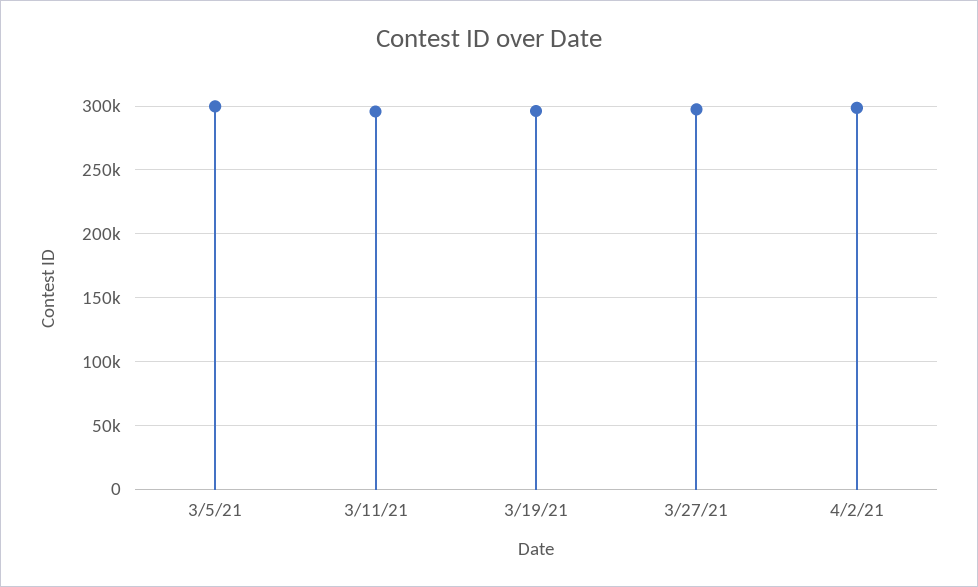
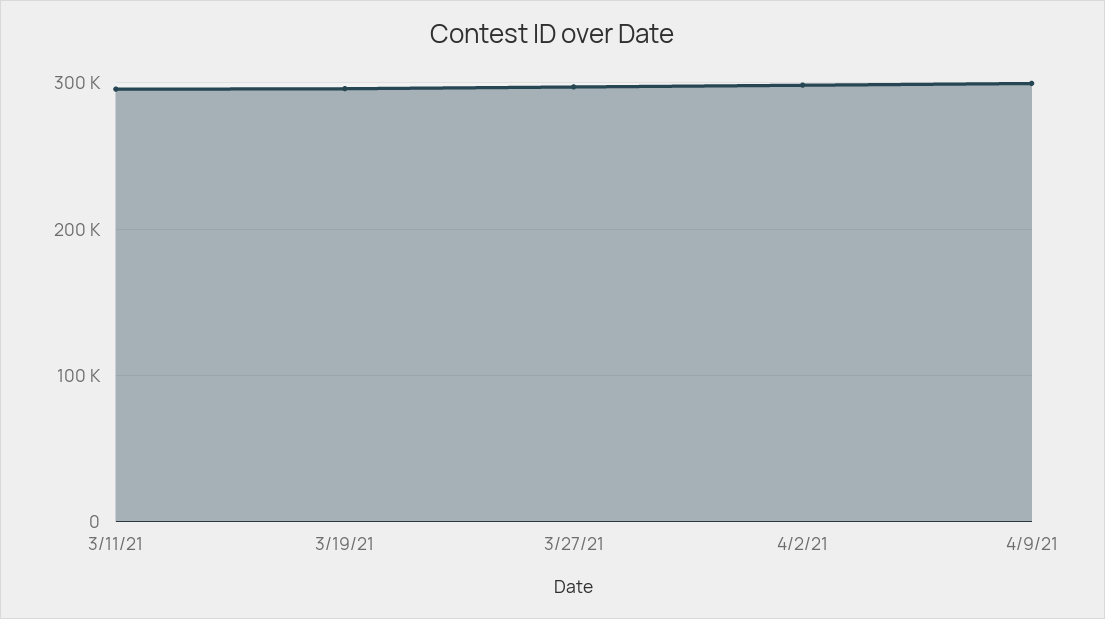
3/5/21: 300000 -> none
4/9/21: none -> 300000

